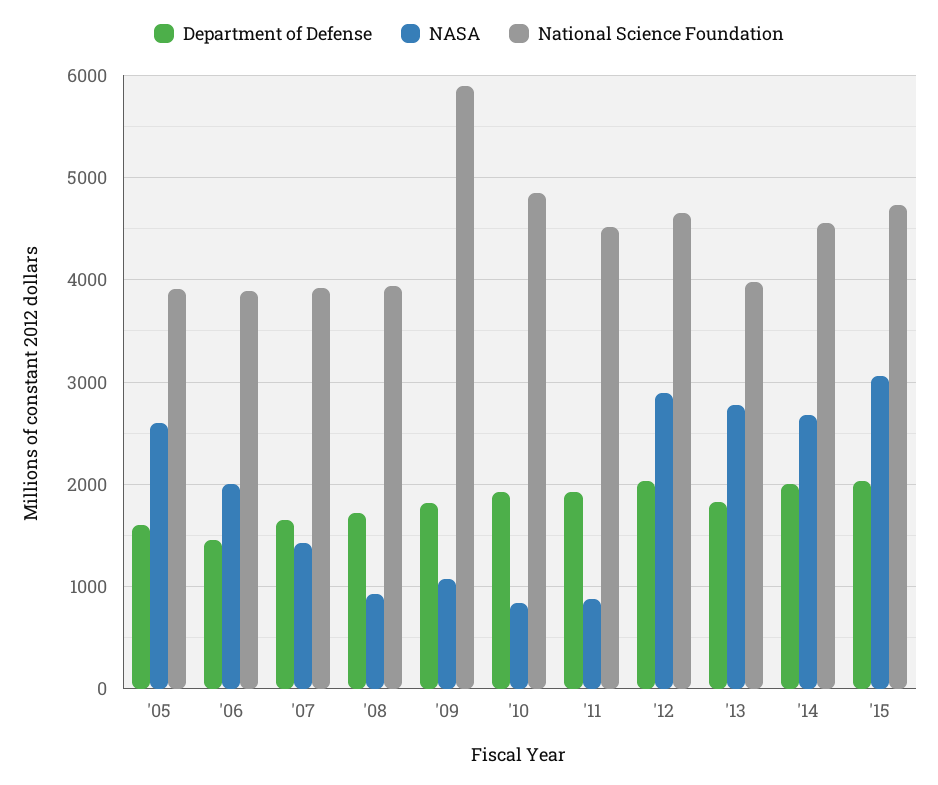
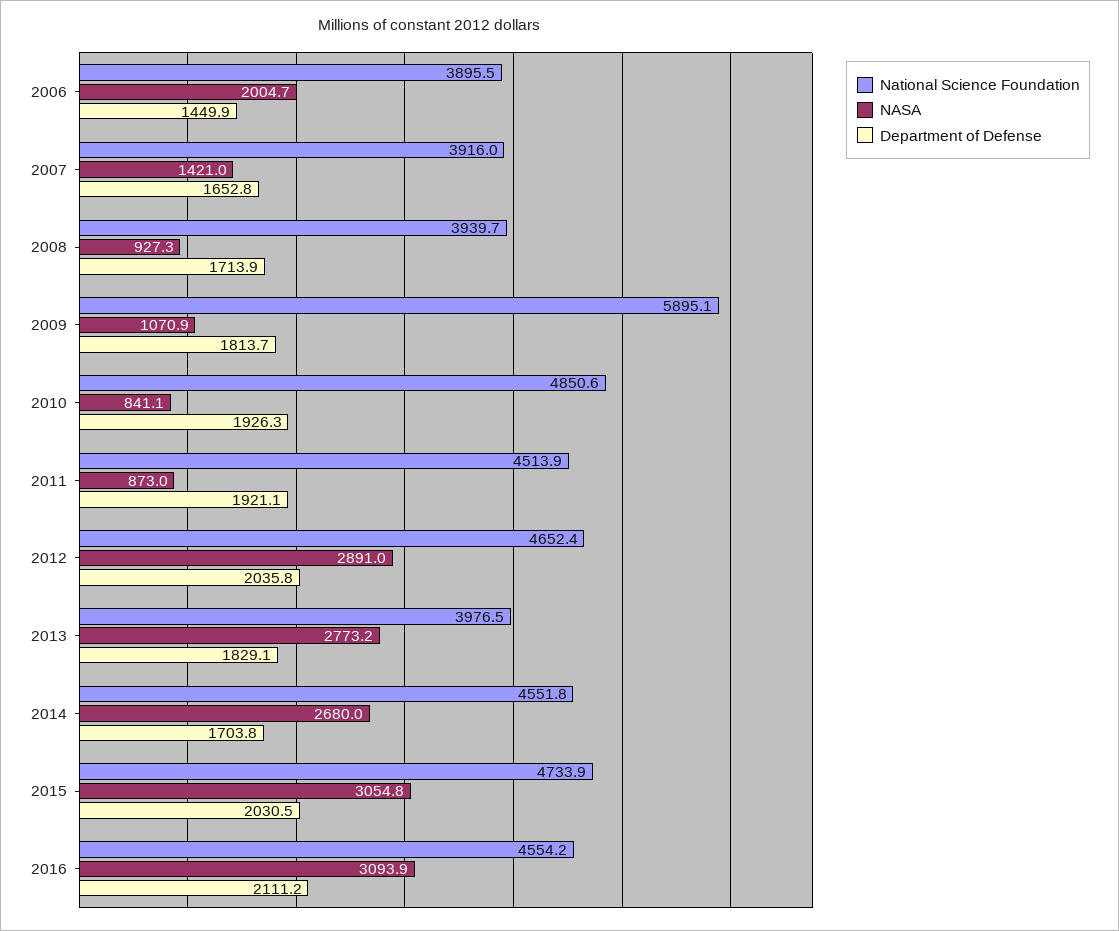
Department of Defense, '05: 1600 -> none
NASA, '05: 2600 -> none
National Science Foundation, '05: 3900 -> none
Department of Defense, '14: 2000 -> 1703.8
National Science Foundation, 2016: none -> 4554.2
NASA, 2016: none -> 3093.9
Department of Defense, 2016: none -> 2111.2

